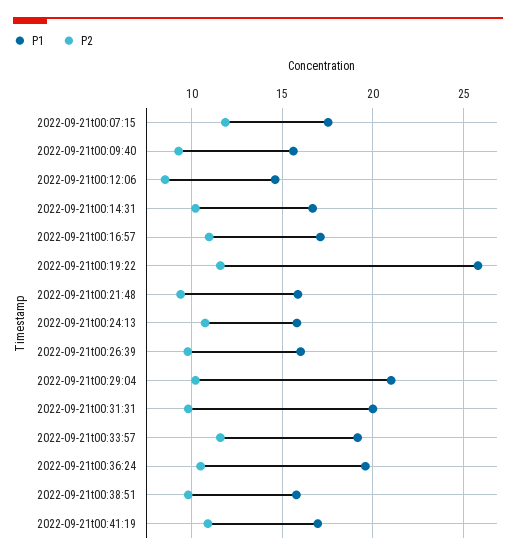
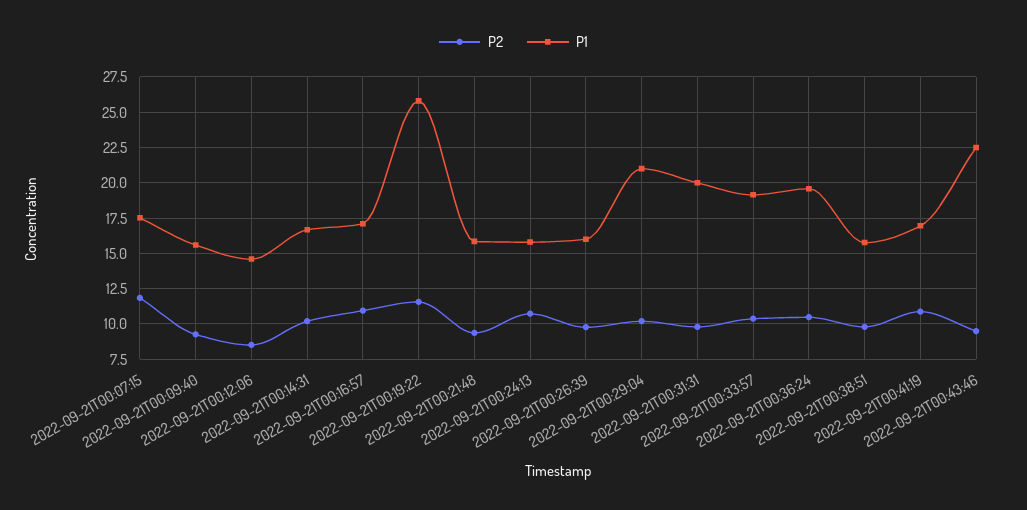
P2, 2022-09-21t00:33:57: 11.5 -> 10.5
P2, 2022-09-21T00:43:46: none -> 9.5
P1, 2022-09-21T00:43:46: none -> 22.5

